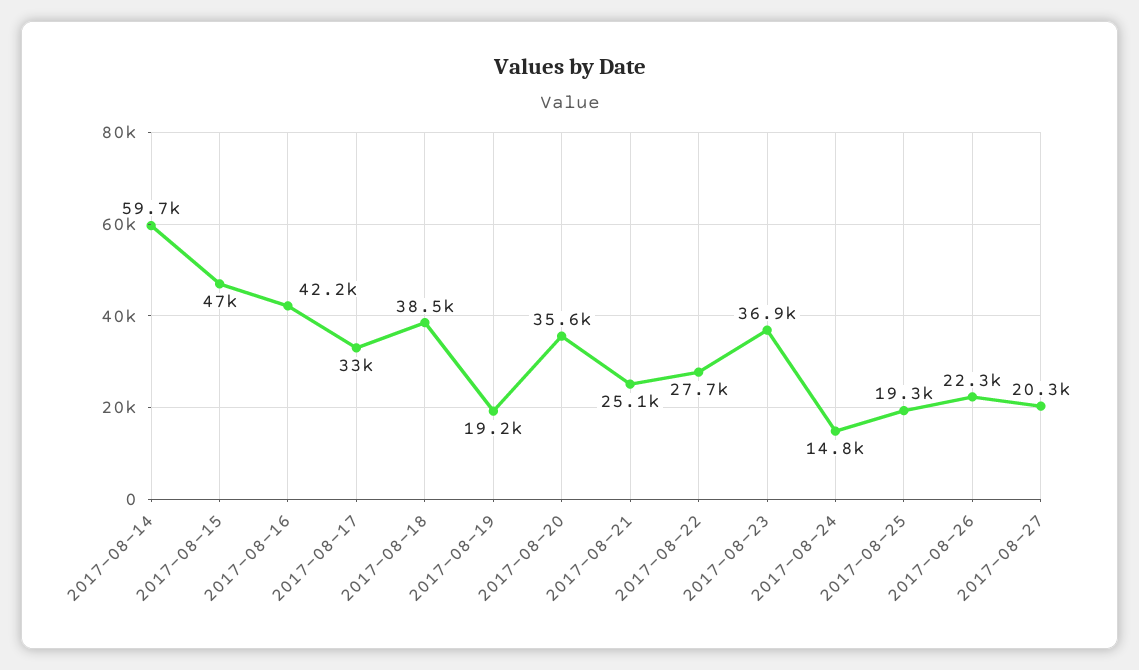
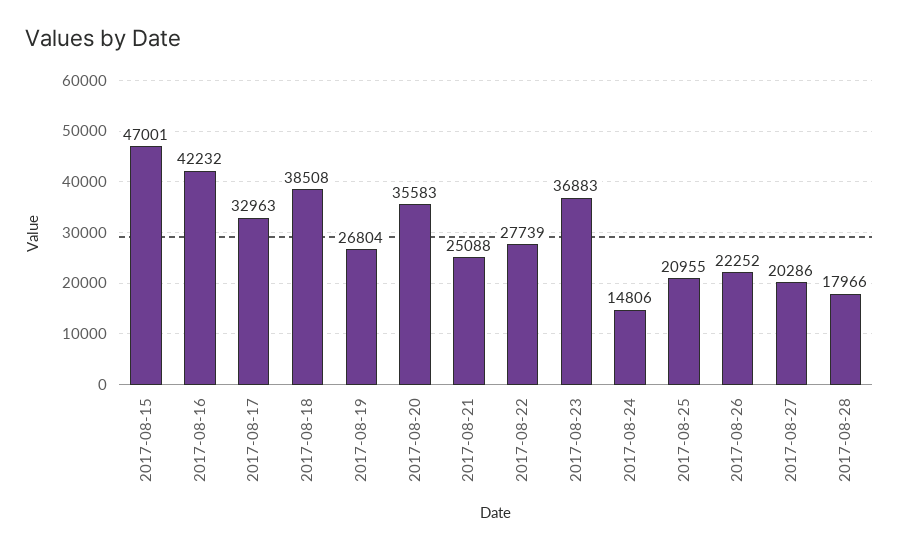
2017-08-14: 59700 -> none
2017-08-19: 19200 -> 26804
2017-08-25: 19300 -> 20955
2017-08-28: none -> 17966

